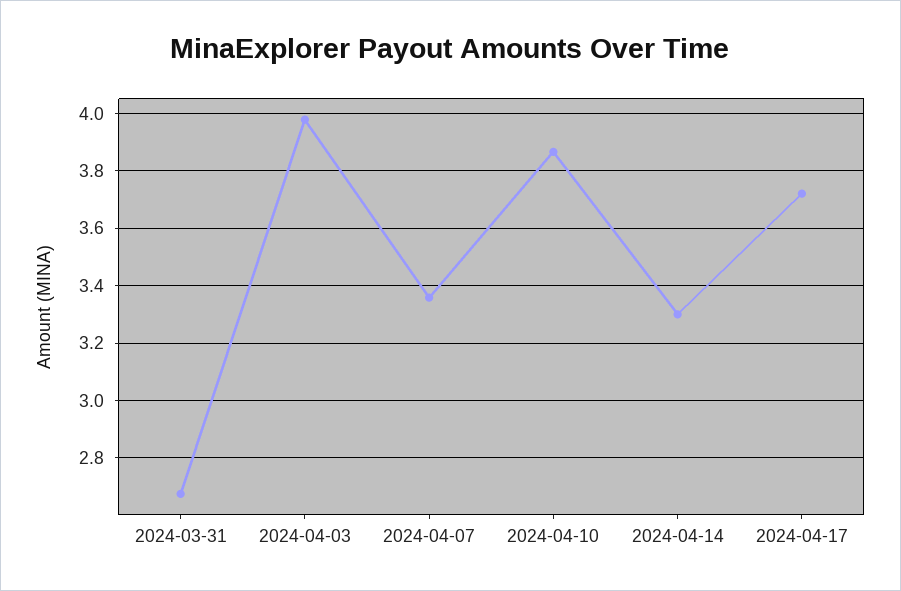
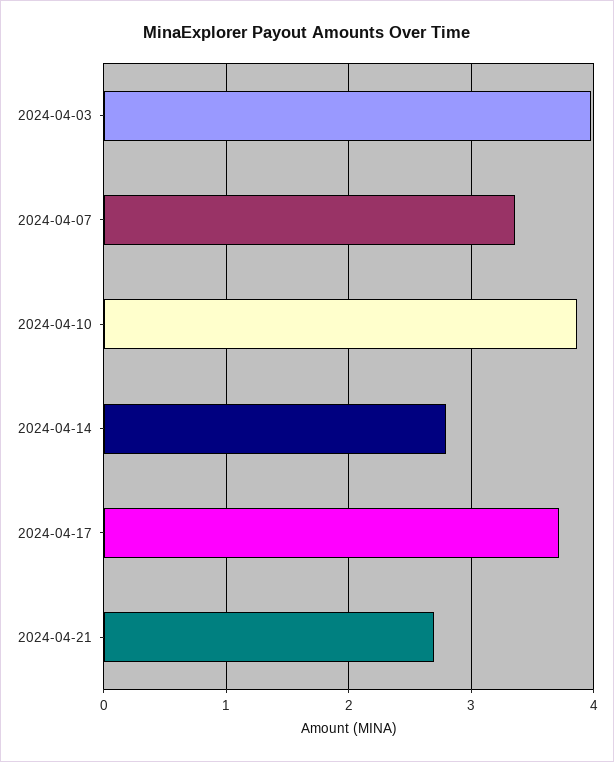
2024-03-31: 2.675 -> none
2024-04-14: 3.3 -> 2.8
2024-04-21: none -> 2.7

